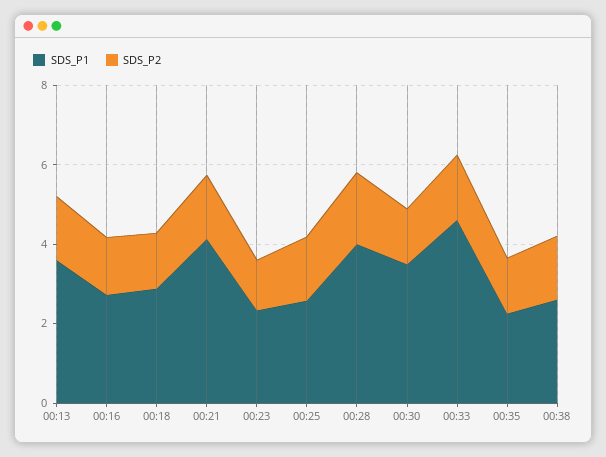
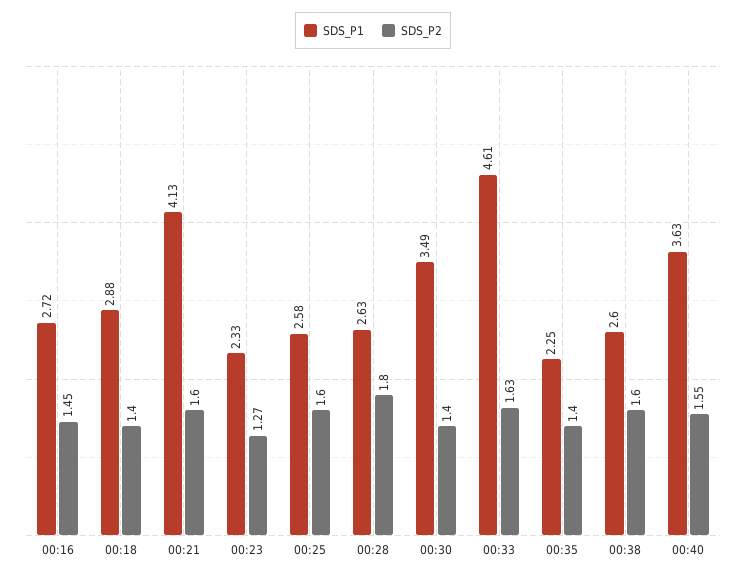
SDS_P1, 00:13: 3.5 -> none
SDS_P2, 00:13: 1.5 -> none
SDS_P1, 00:28: 4 -> 2.63
SDS_P1, 00:40: none -> 3.63
SDS_P2, 00:40: none -> 1.55

